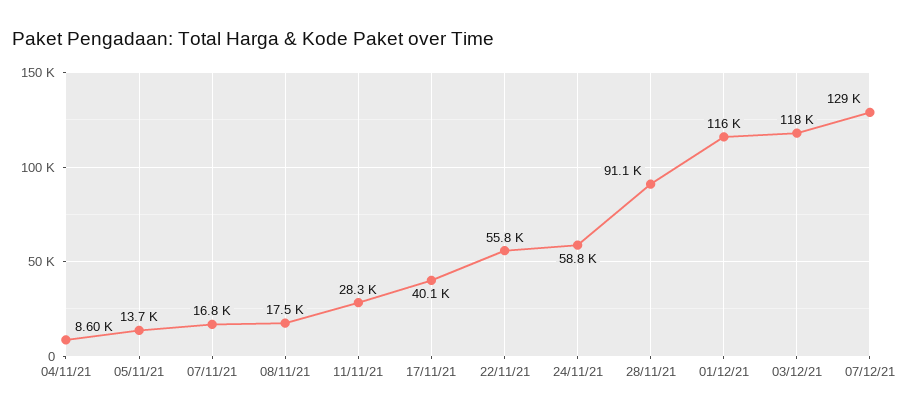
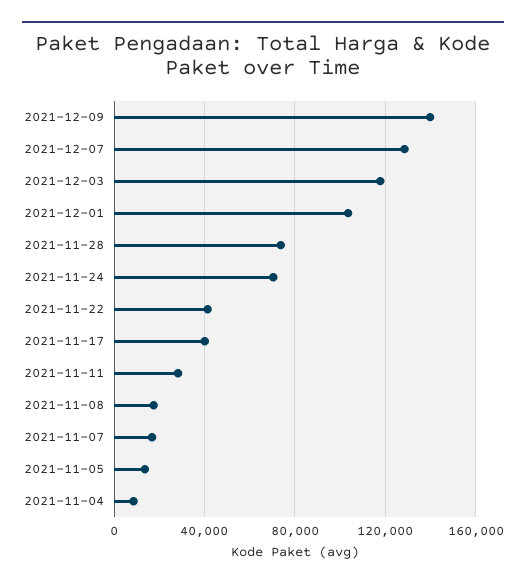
22/11/21: 55800 -> 40000
24/11/21: 58800 -> 70000
28/11/21: 91100 -> 75000
01/12/21: 116000 -> 105000
2021-12-09: none -> 140000

